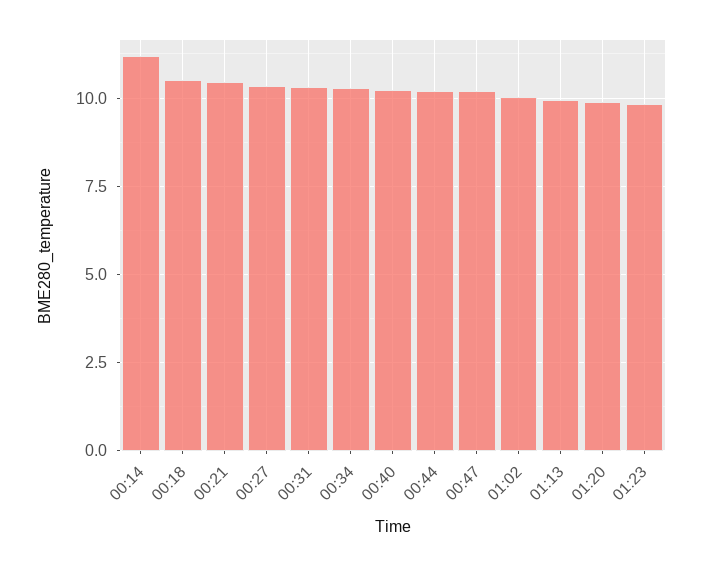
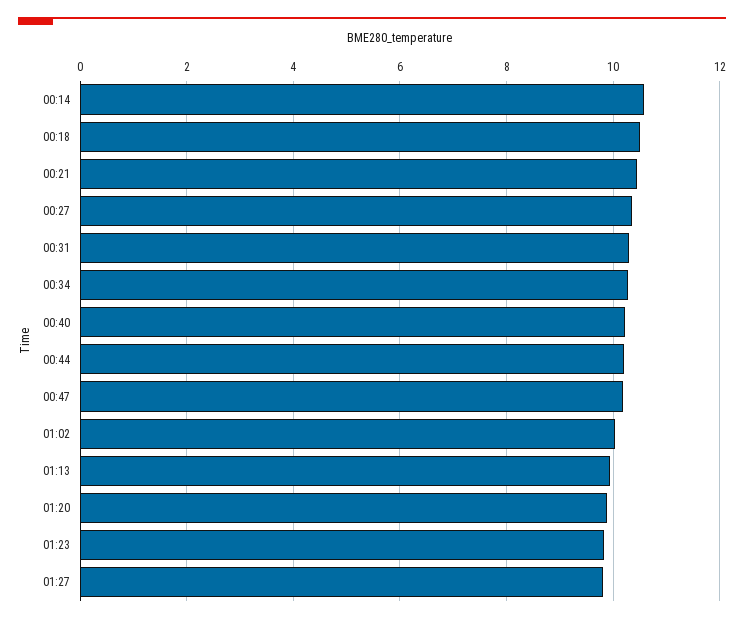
00:14: 11.25 -> 10.6
01:27: none -> 9.8

